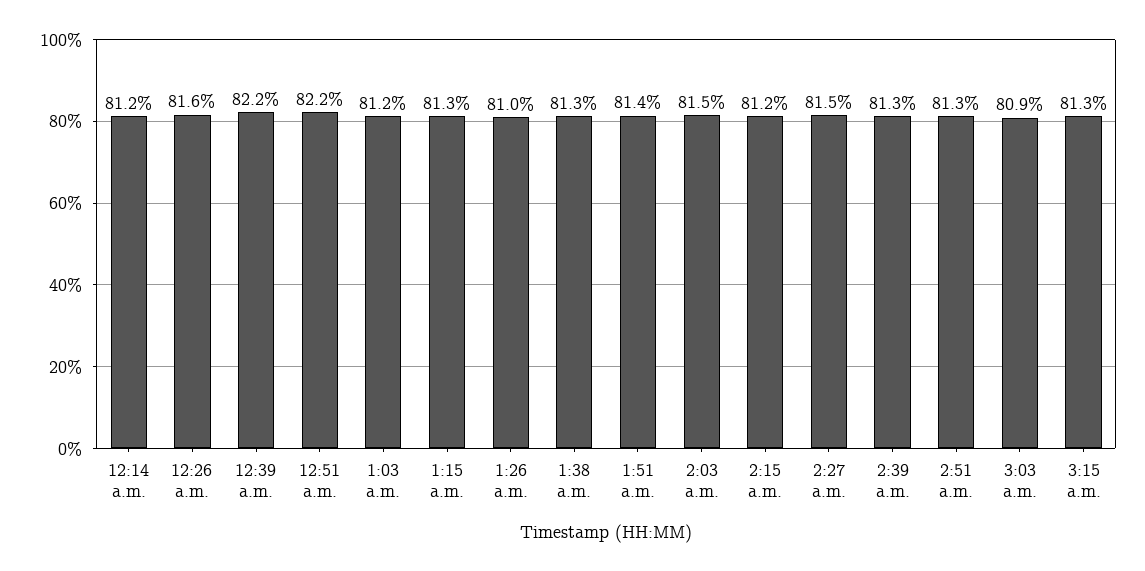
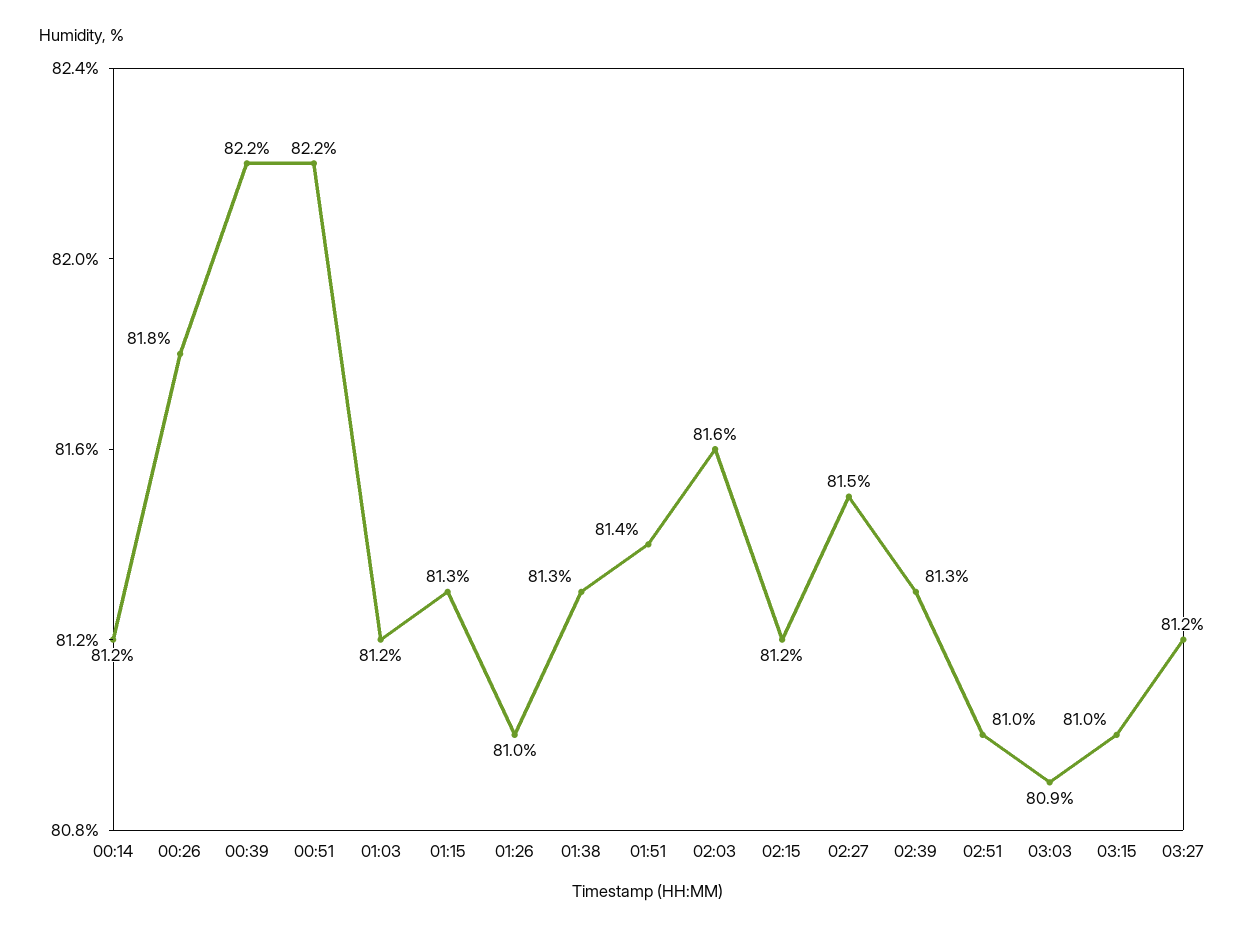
12:26 a.m.: 81.6 -> 81.8
2:03 a.m.: 81.5 -> 81.6
2:51 a.m.: 81.3 -> 81
3:15 a.m.: 81.3 -> 81
03:27: none -> 81.2

